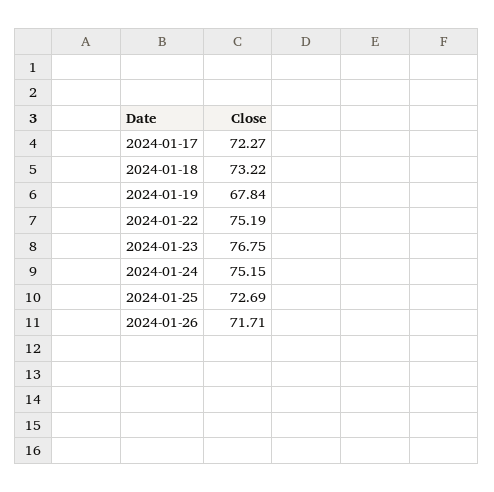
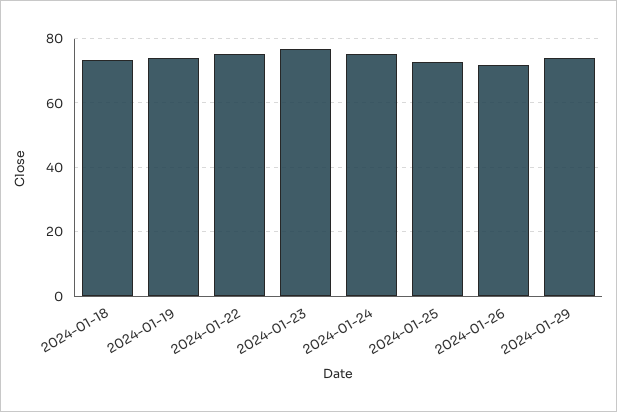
2024-01-17: 72.27 -> none
2024-01-19: 67.84 -> 74
2024-01-29: none -> 74

